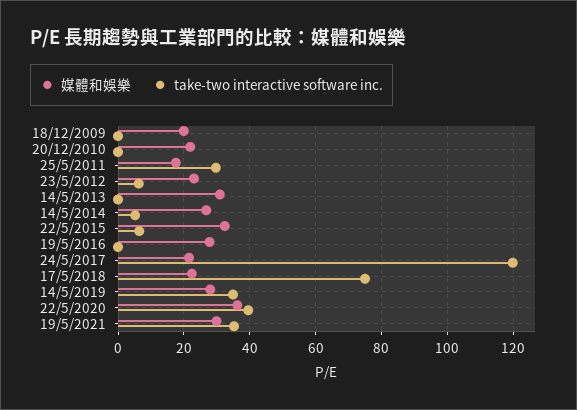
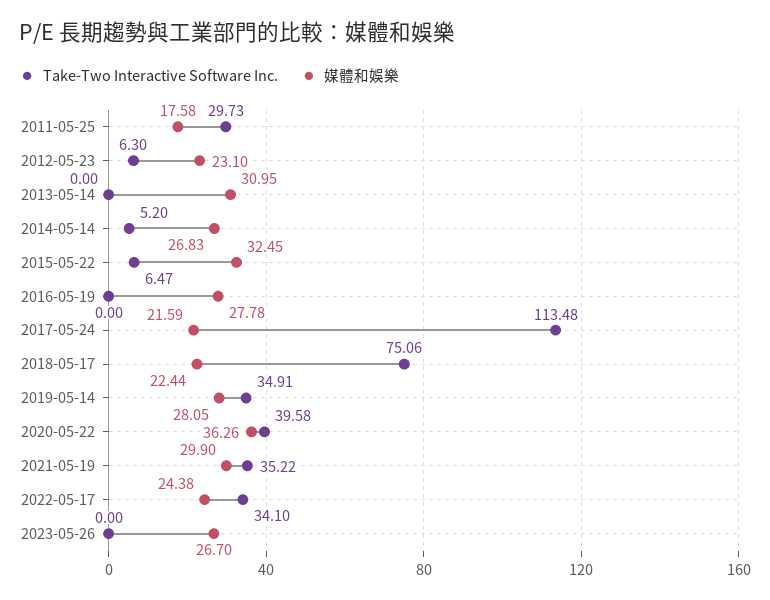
媒體和娛樂, 18/12/2009: 20 -> none
take-two interactive software inc., 18/12/2009: 0 -> none
媒體和娛樂, 20/12/2010: 22 -> none
take-two interactive software inc., 20/12/2010: 0 -> none
take-two interactive software inc., 24/5/2017: 120 -> 113.48
take-two interactive software inc., 2022-05-17: none -> 34.1
媒體和娛樂, 2022-05-17: none -> 24.38
take-two interactive software inc., 2023-05-26: none -> 0
媒體和娛樂, 2023-05-26: none -> 26.7

